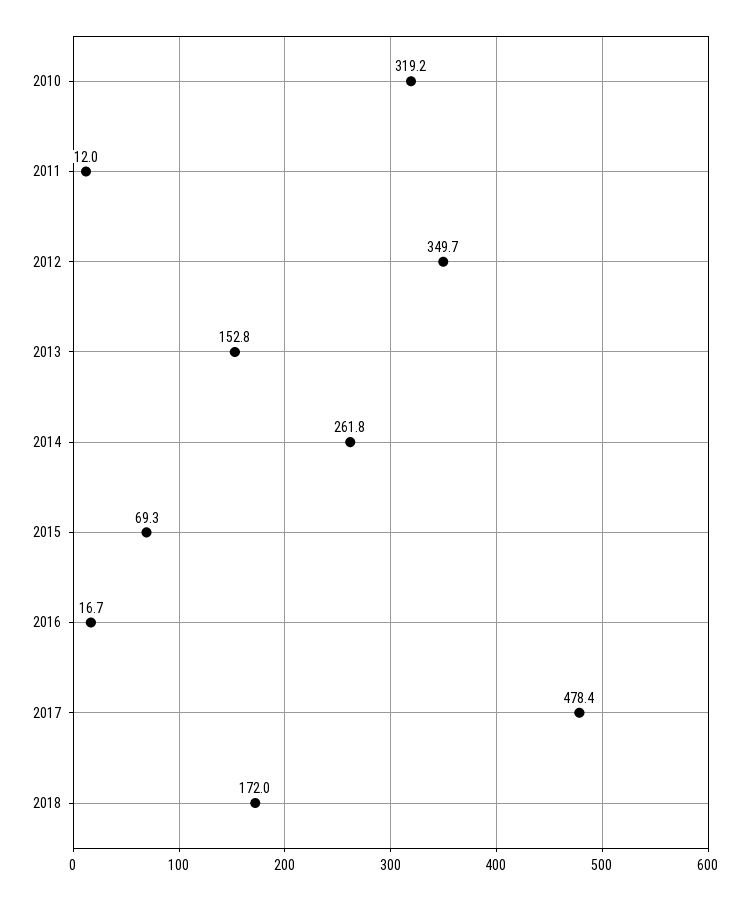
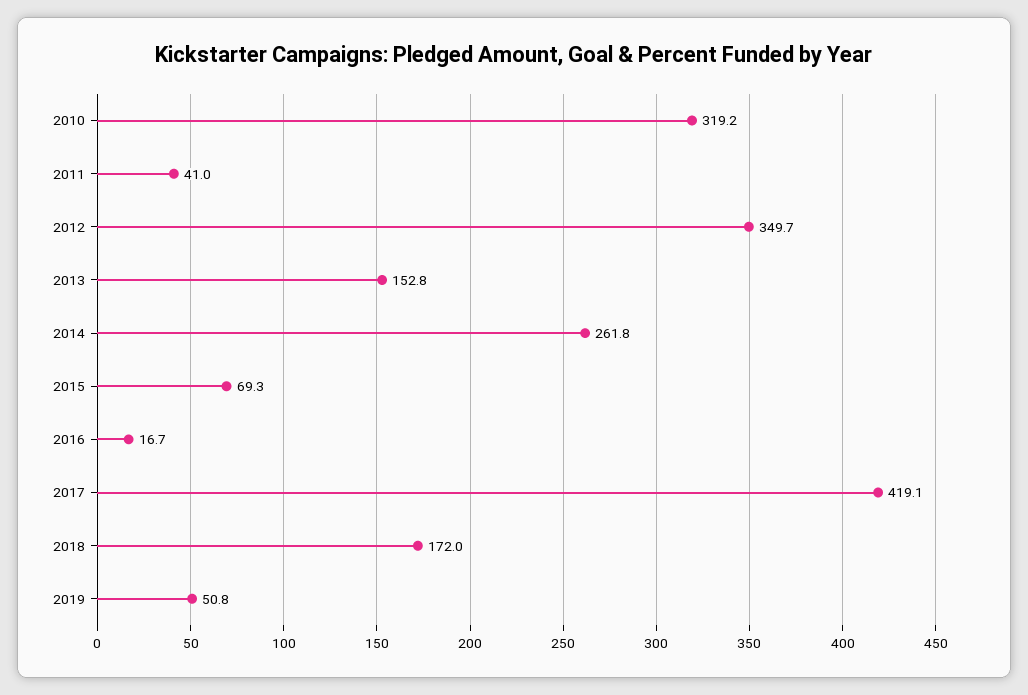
2011: 12 -> 41
2017: 478.4 -> 419.1
2019: none -> 50.8

